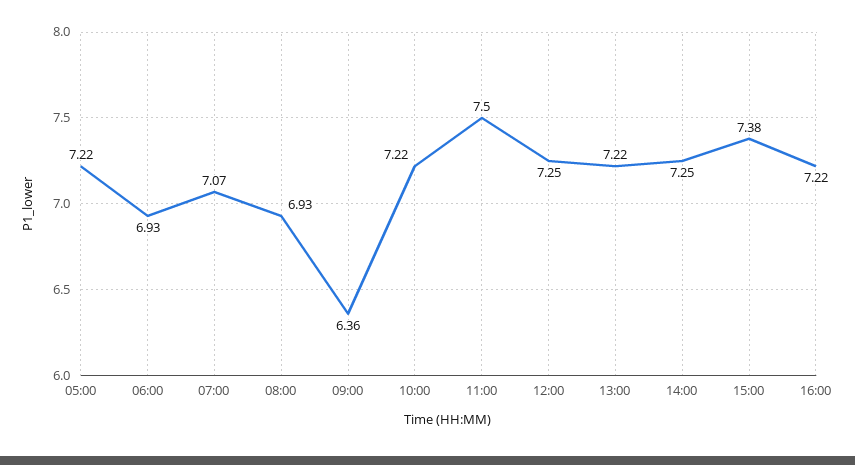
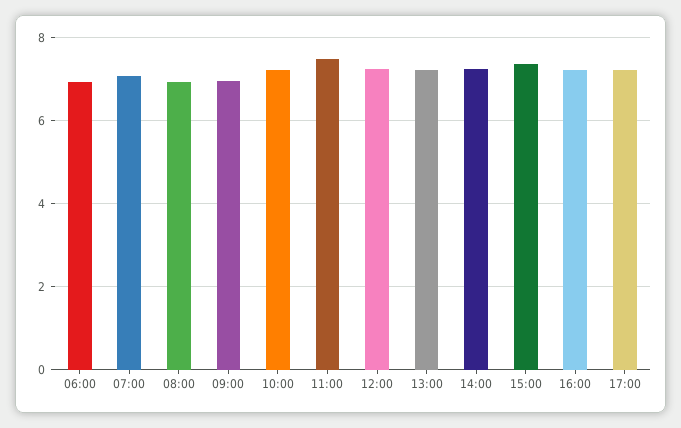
05:00: 7.22 -> none
09:00: 6.36 -> 7
17:00: none -> 7.2

